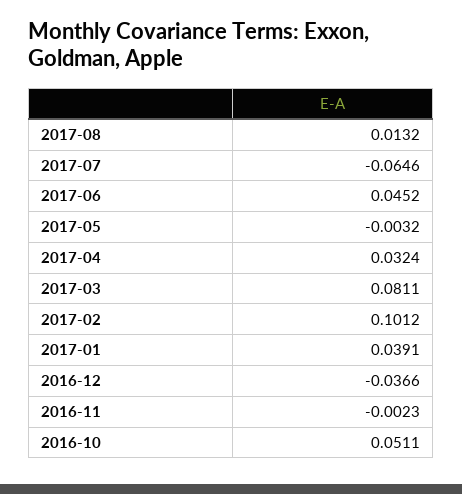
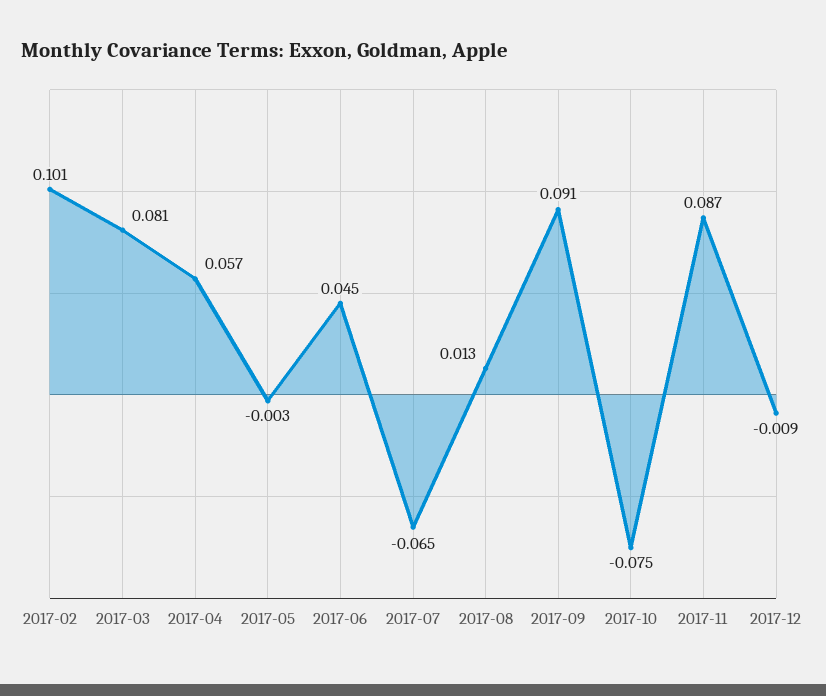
2017-04: 0.0324 -> 0.057
2017-01: 0.0391 -> none
2016-12: -0.0366 -> none
2016-11: -0.0023 -> none
2016-10: 0.0511 -> none
2017-09: none -> 0.091
2017-10: none -> -0.075
2017-11: none -> 0.087
2017-12: none -> -0.009

